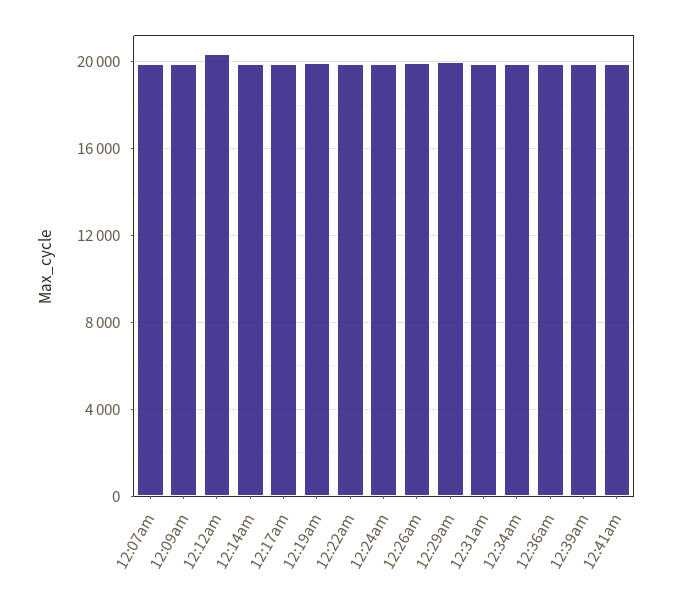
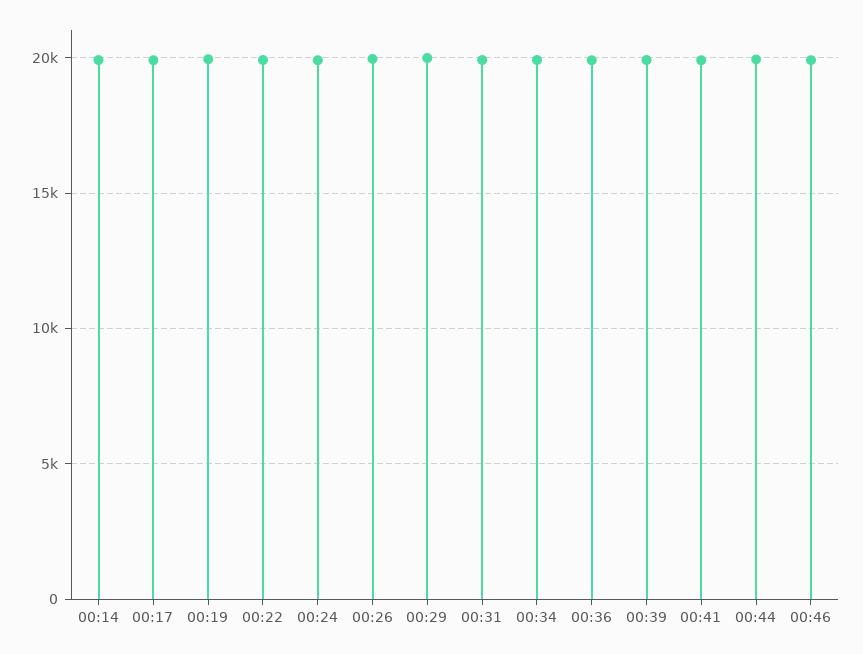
12:07am: 20000 -> none
12:09am: 20000 -> none
12:12am: 20500 -> none
00:44: none -> 20000
00:46: none -> 20000

